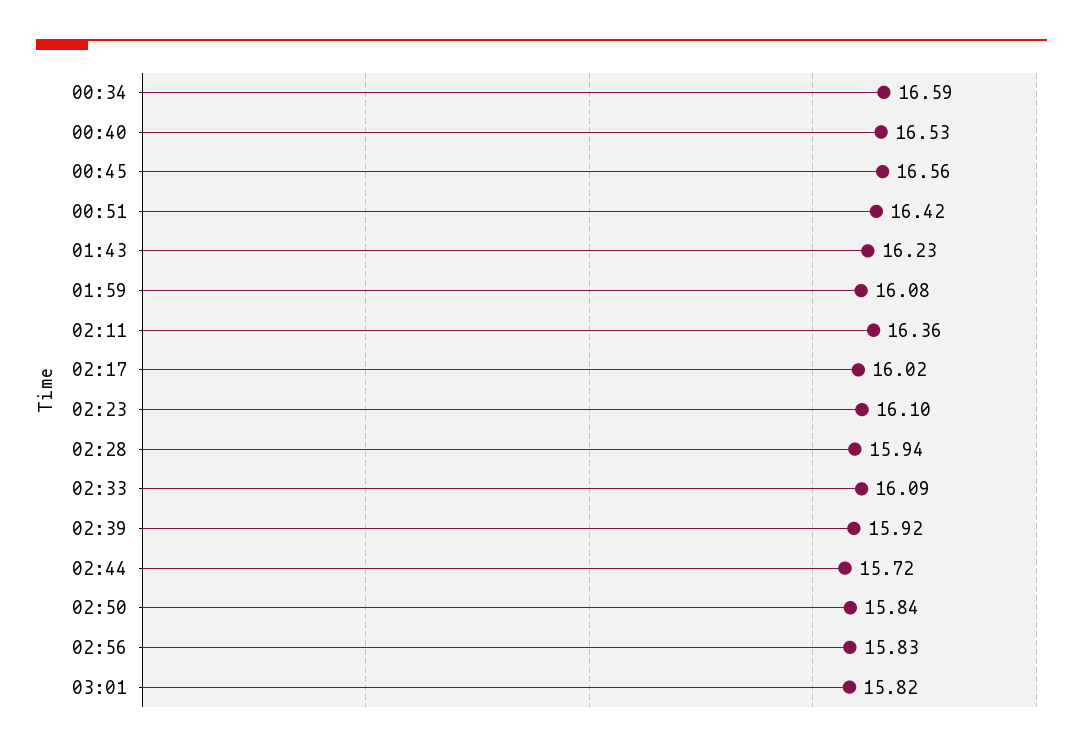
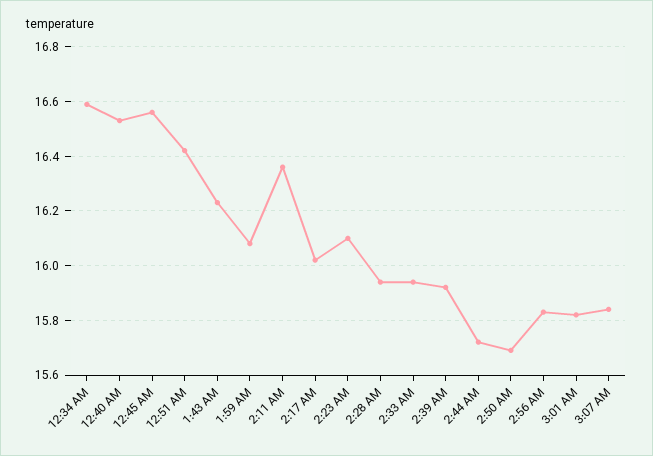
02:33: 16.09 -> 15.95
02:50: 15.84 -> 15.7
3:07 AM: none -> 15.85

